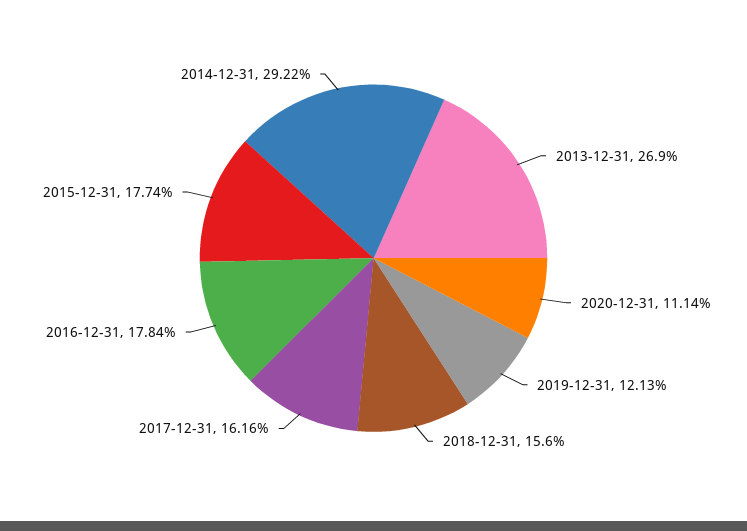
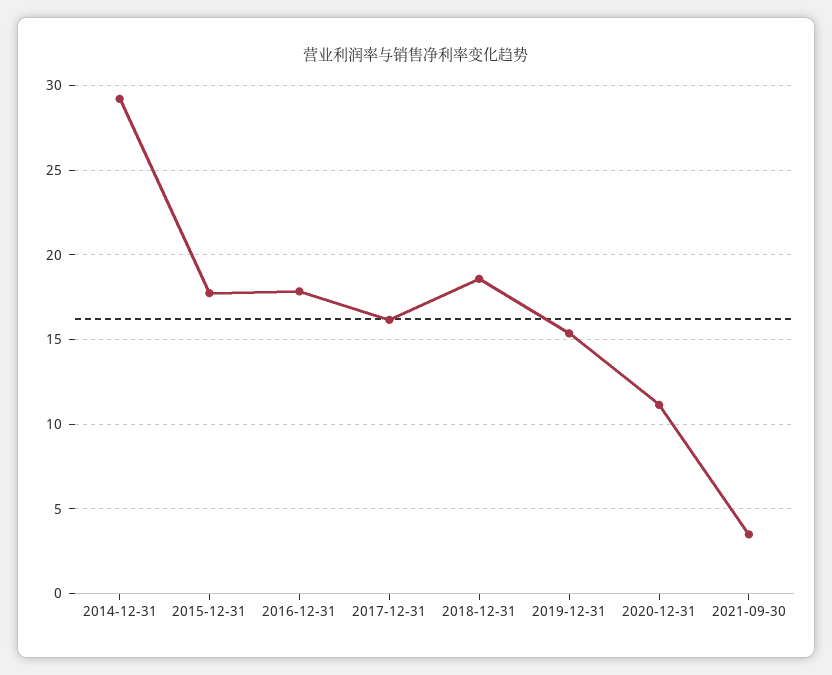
2013-12-31: 26.9 -> none
2019-12-31: 12.13 -> 15.5
2018-12-31: 15.6 -> 18.5
2021-09-30: none -> 3.5

